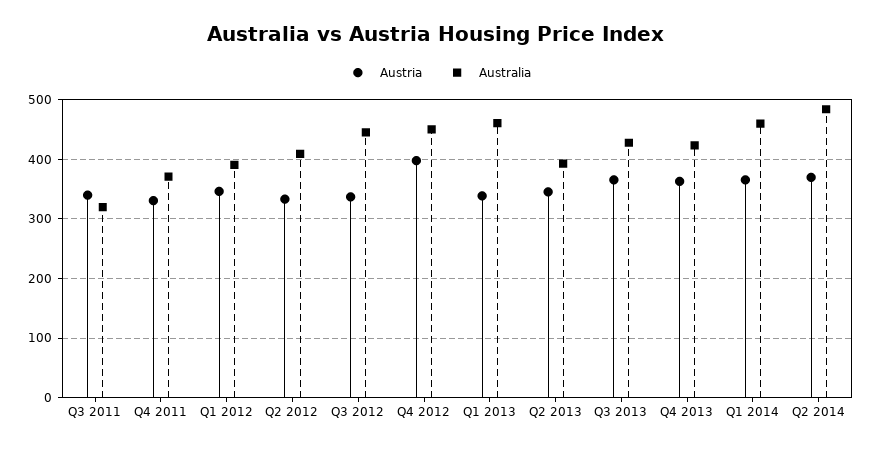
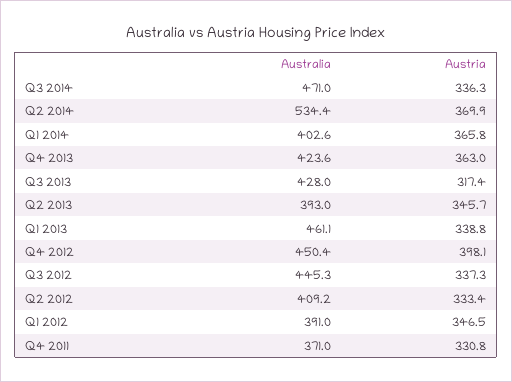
Austria, Q3 2011: 340 -> none
Australia, Q3 2011: 320 -> none
Austria, Q3 2013: 360 -> 317.4
Australia, Q1 2014: 460 -> 402.6
Australia, Q2 2014: 480 -> 534.4
Australia, Q3 2014: none -> 471
Austria, Q3 2014: none -> 336.3

